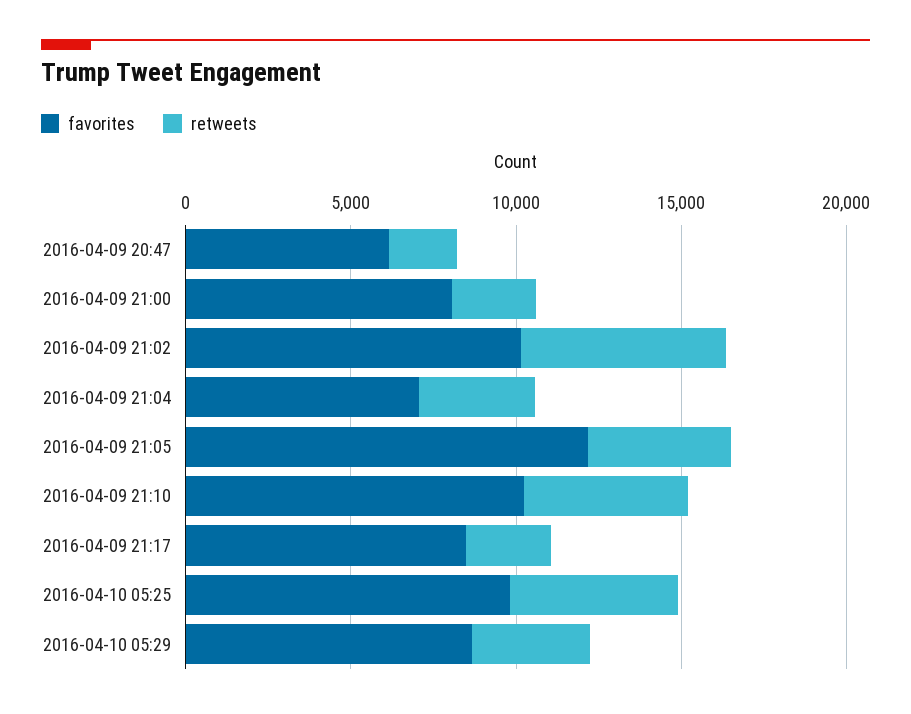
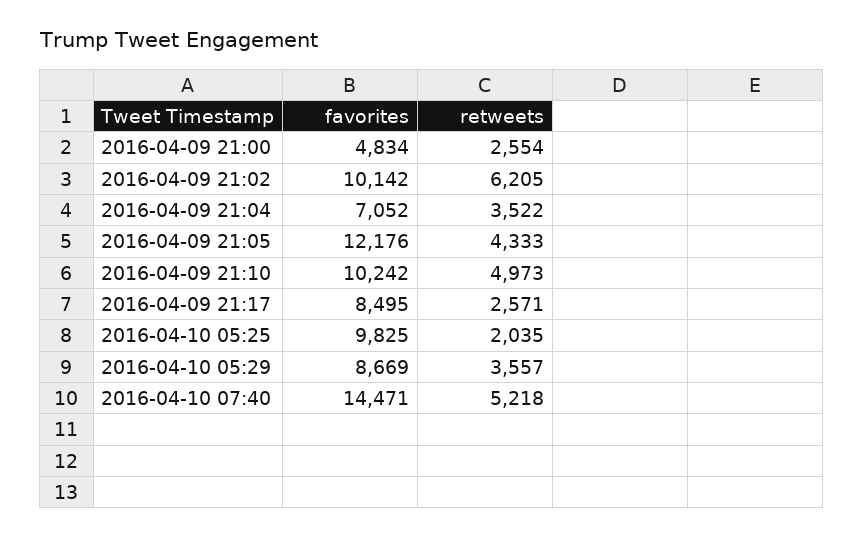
favorites, 2016-04-09 20:47: 6000 -> none
retweets, 2016-04-09 20:47: 2000 -> none
favorites, 2016-04-09 21:00: 8000 -> 4834
retweets, 2016-04-10 05:25: 5000 -> 2035
favorites, 2016-04-10 07:40: none -> 14471
retweets, 2016-04-10 07:40: none -> 5218

